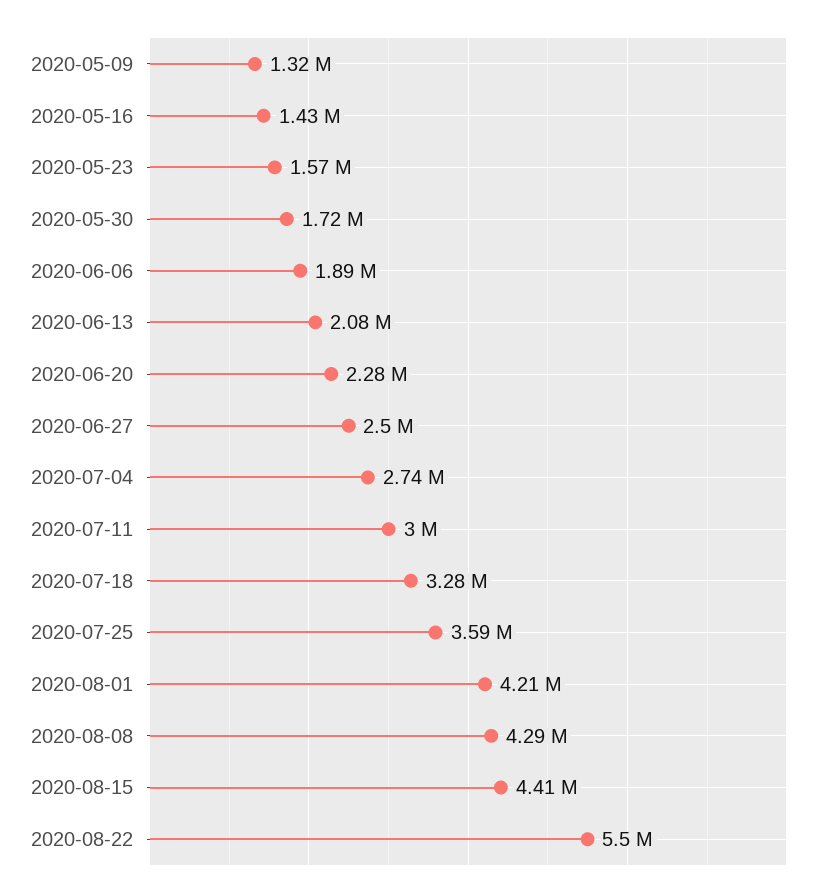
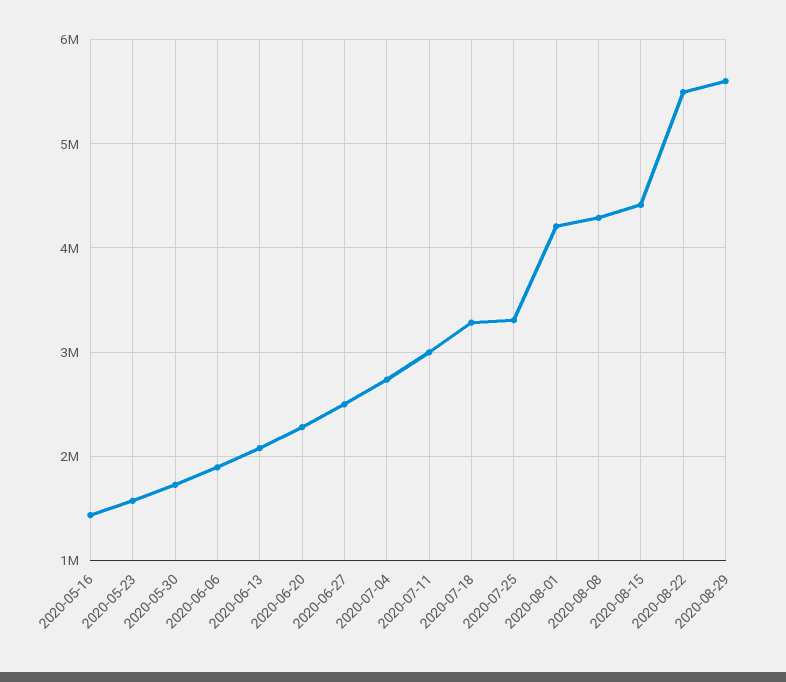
2020-05-09: 1320000 -> none
2020-07-25: 3590000 -> 3300000
2020-08-29: none -> 5600000

